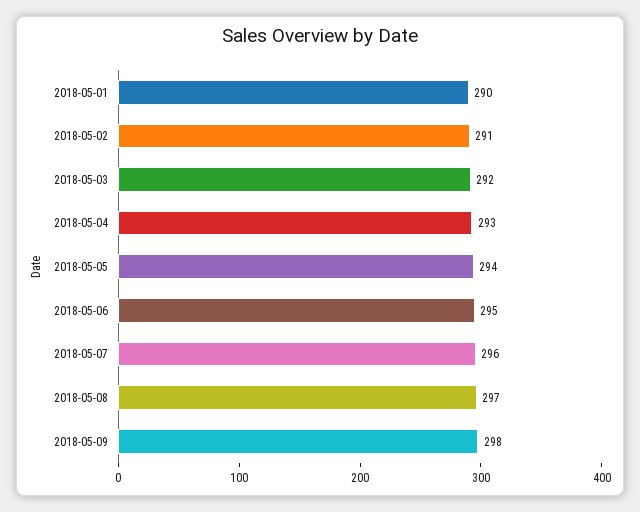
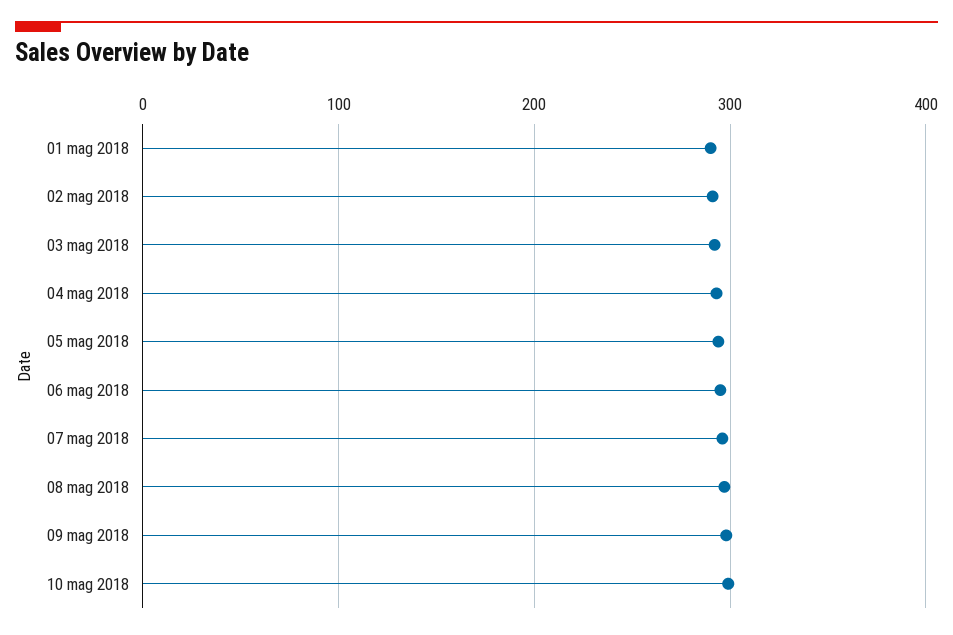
10 mag 2018: none -> 300

